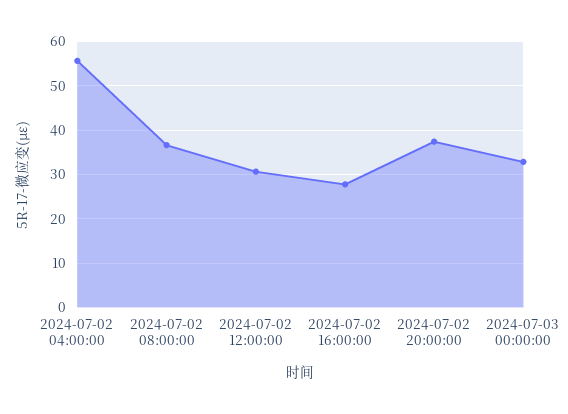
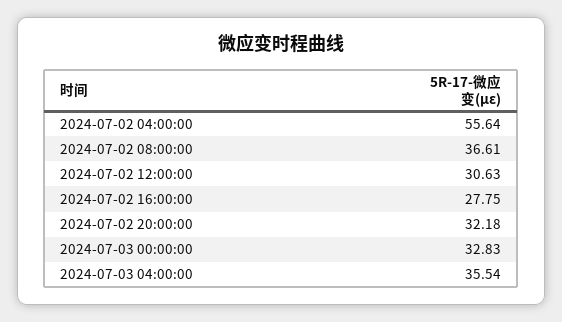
2024-07-02 20:00:00: 38 -> 32.18
2024-07-03 04:00:00: none -> 35.54

